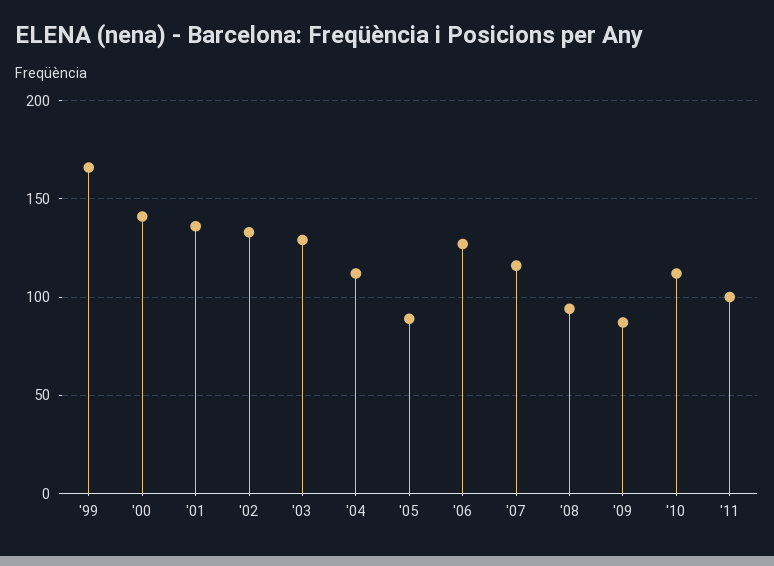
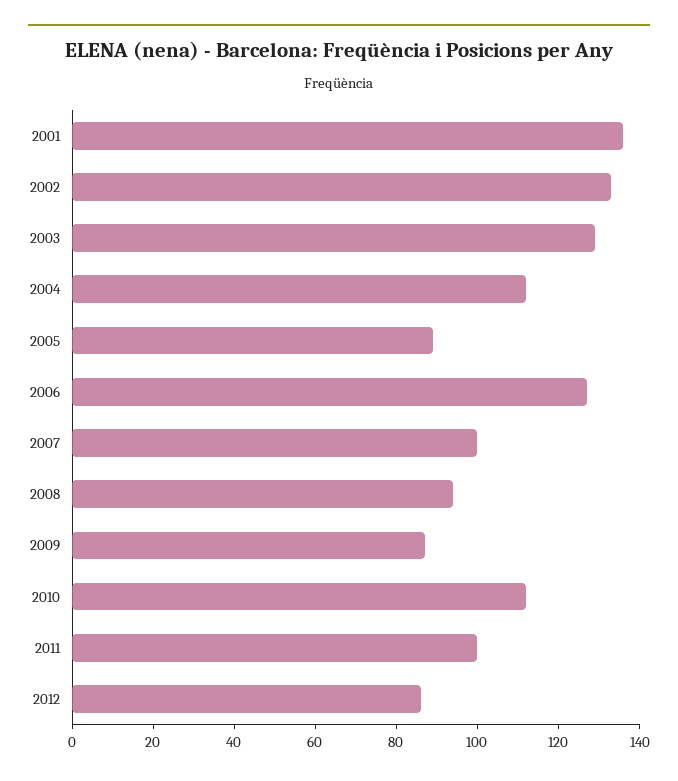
'99: 165 -> none
'00: 140 -> none
'07: 115 -> 100
2012: none -> 85

